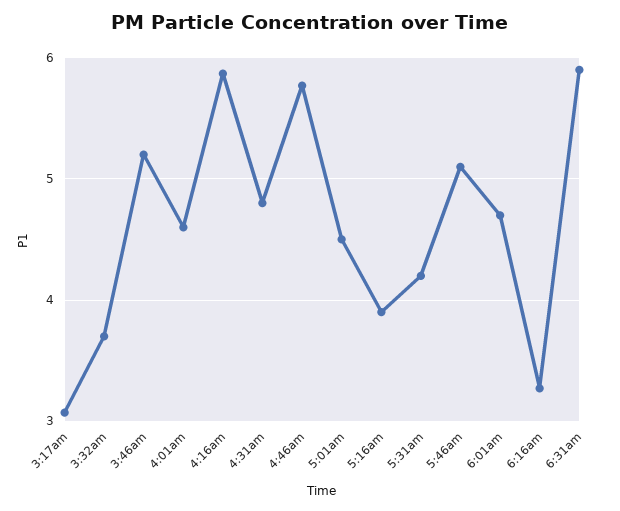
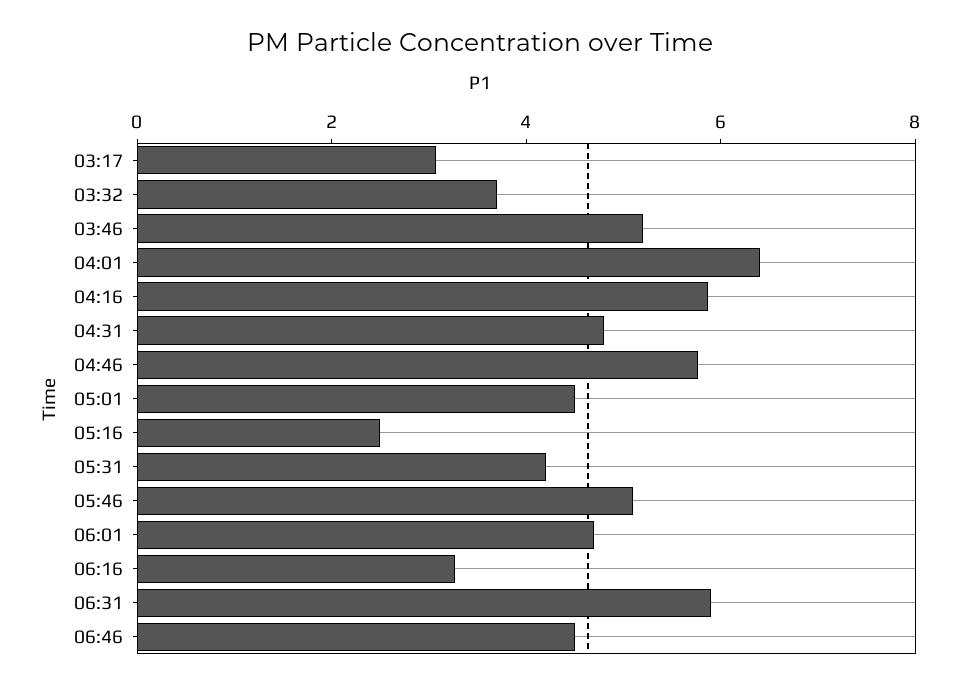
4:01am: 4.6 -> 6.5
5:16am: 3.9 -> 2.5
06:46: none -> 4.5

